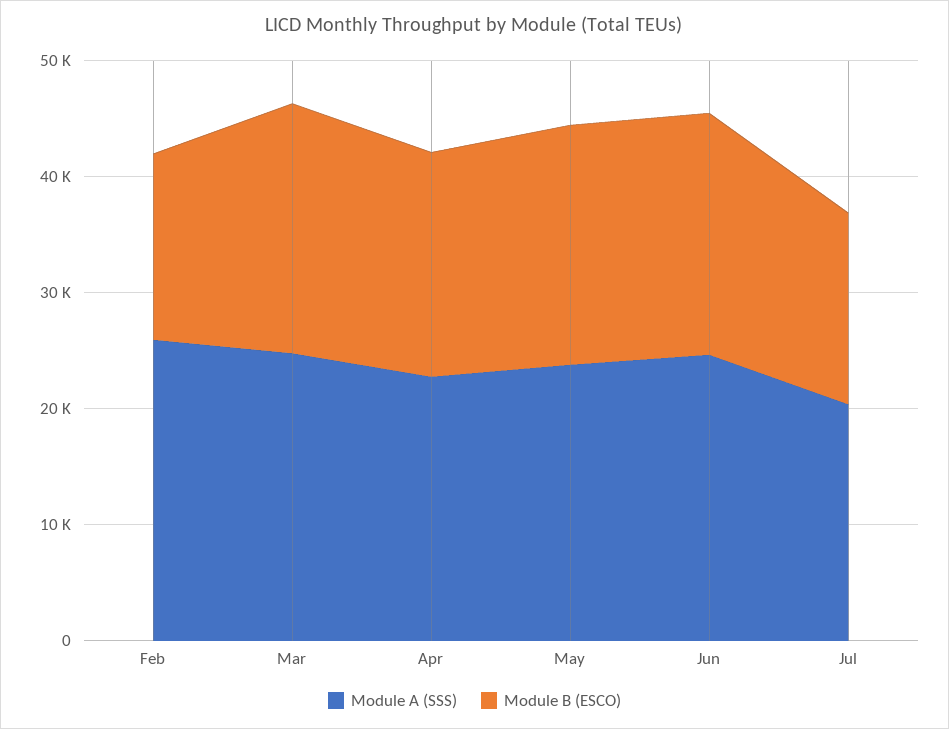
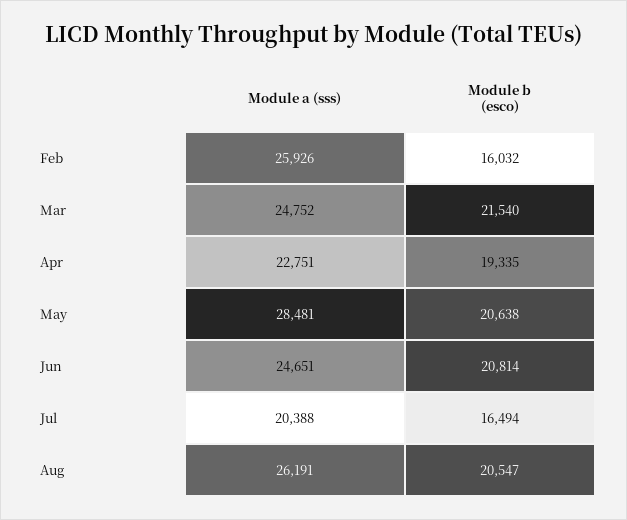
Module A (SSS), May: 24000 -> 28481
Module A (SSS), Aug: none -> 26191
Module B (ESCO), Aug: none -> 20547

